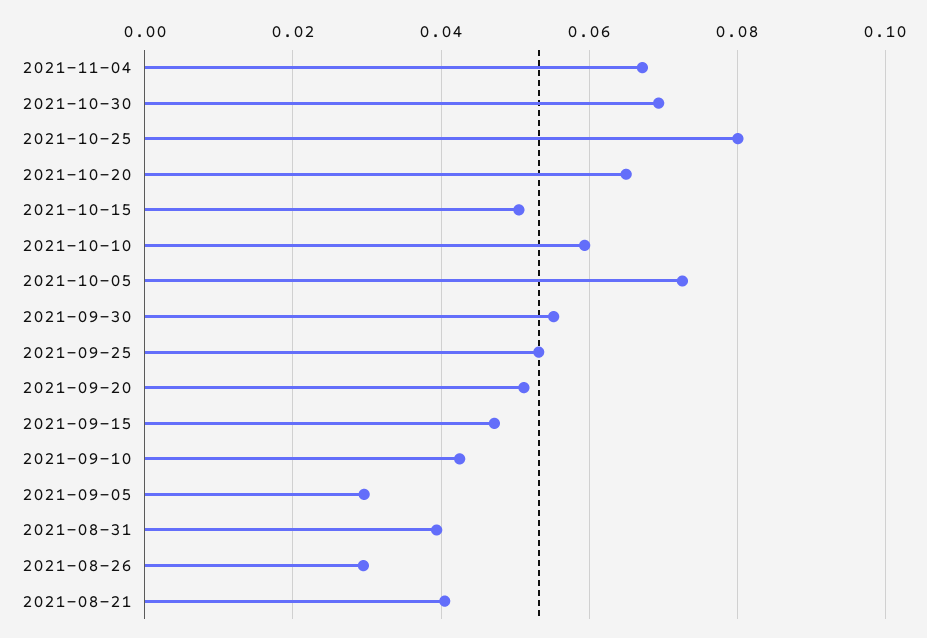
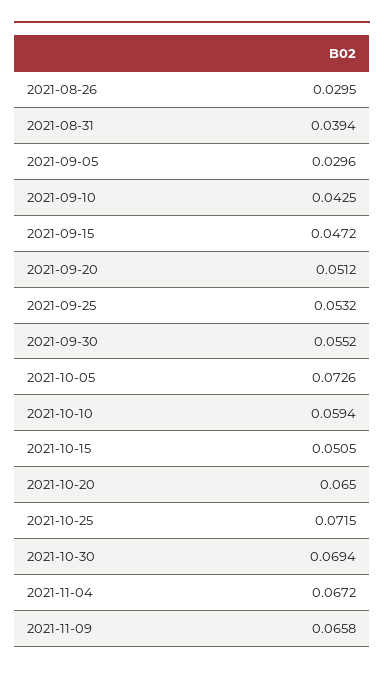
2021-10-25: 0.08 -> 0.0715
2021-08-21: 0.04 -> none
2021-11-09: none -> 0.0658

